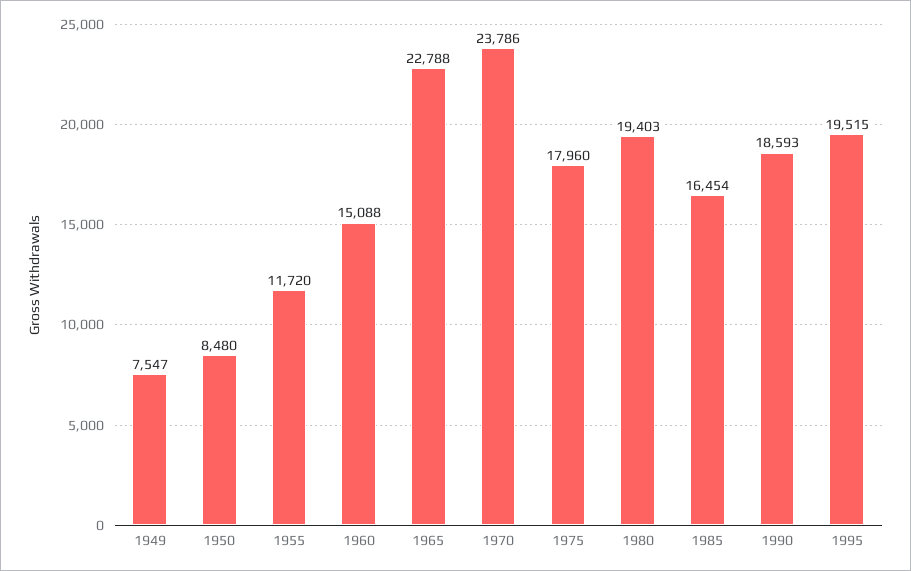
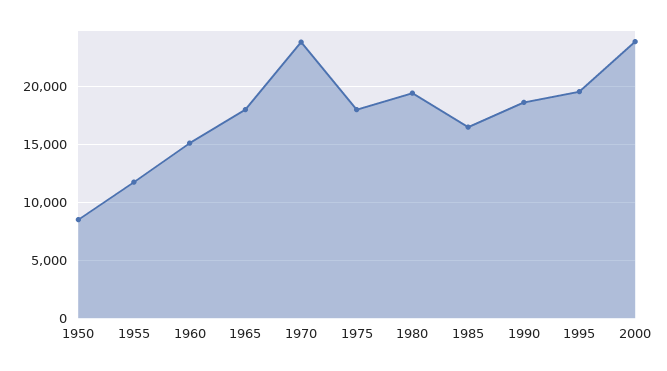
1949: 7547 -> none
1965: 22788 -> 18000
2000: none -> 24000

